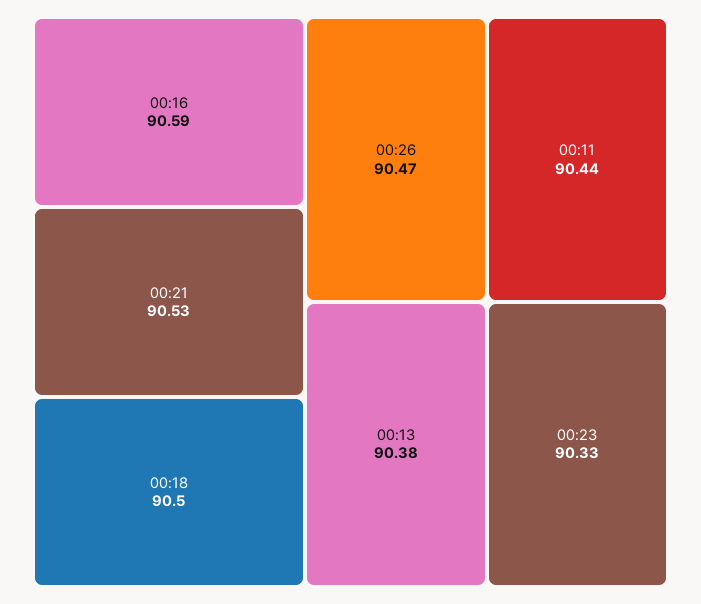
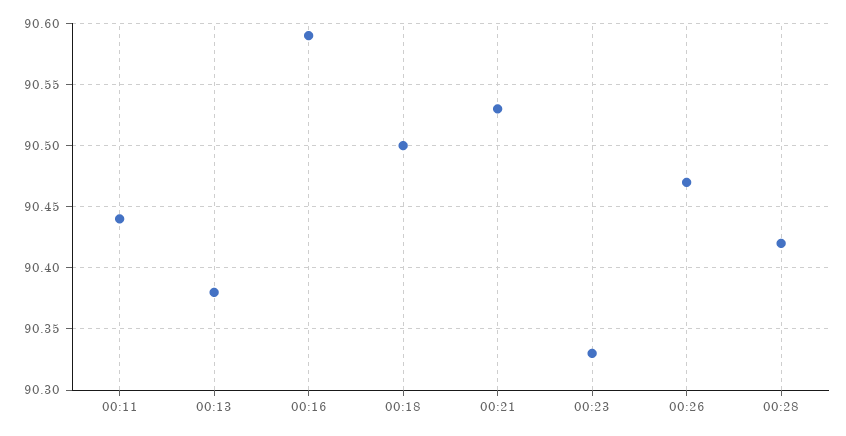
00:28: none -> 90.42

